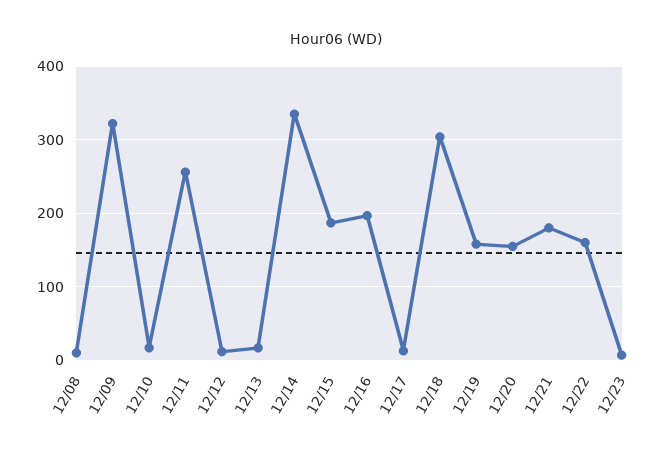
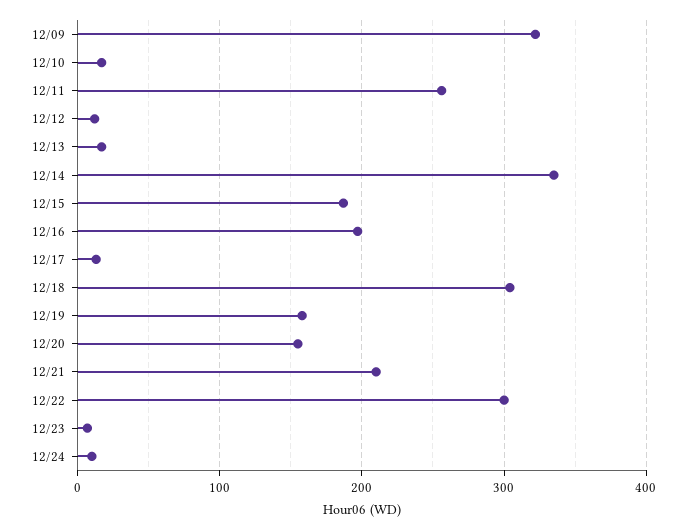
12/08: 10 -> none
12/21: 180 -> 210
12/22: 160 -> 300
12/24: none -> 10

